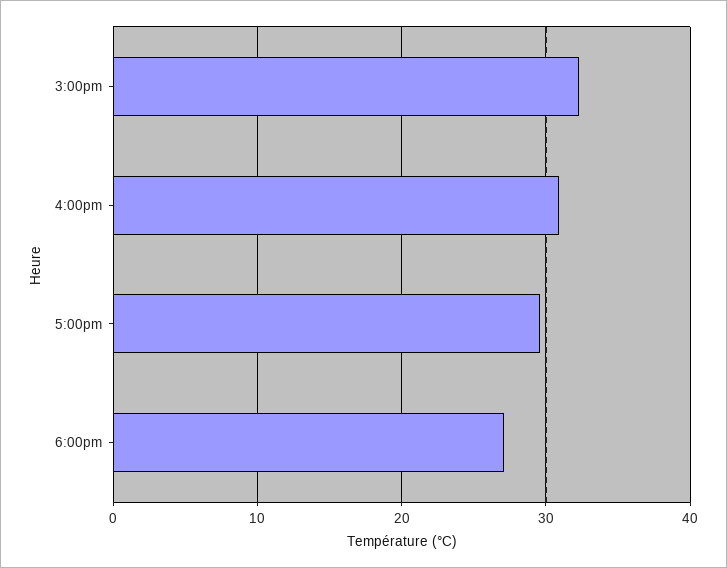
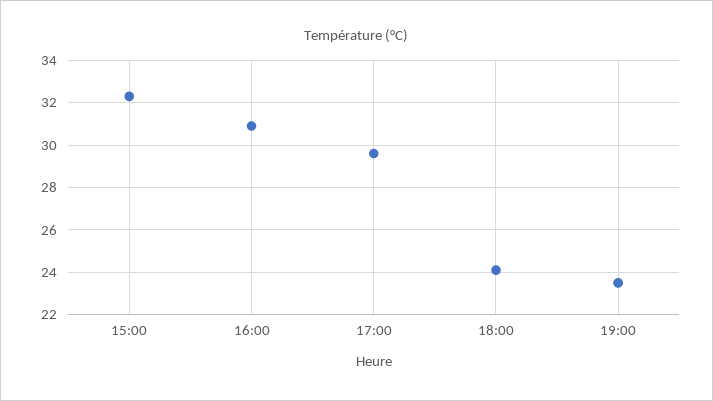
6:00pm: 27 -> 24
19:00: none -> 23.5

